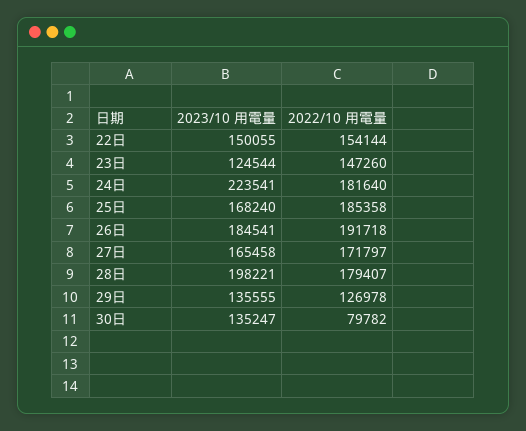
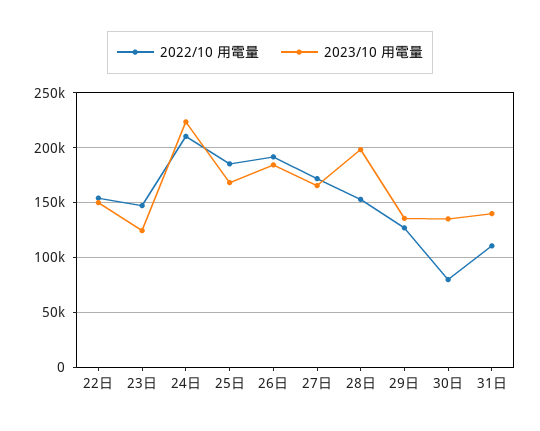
2022/10 用電量, 24日: 181640 -> 210000
2022/10 用電量, 28日: 179407 -> 150000
2022/10 用電量, 31日: none -> 110000
2023/10 用電量, 31日: none -> 140000

